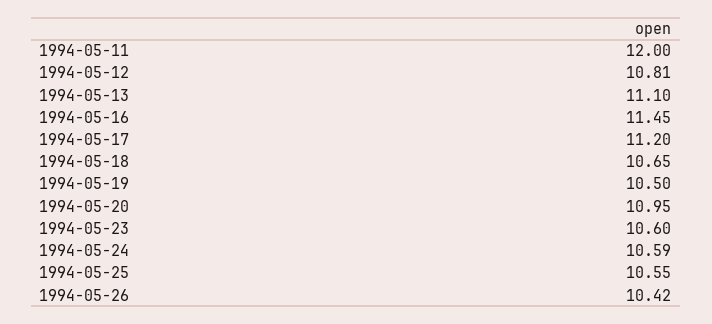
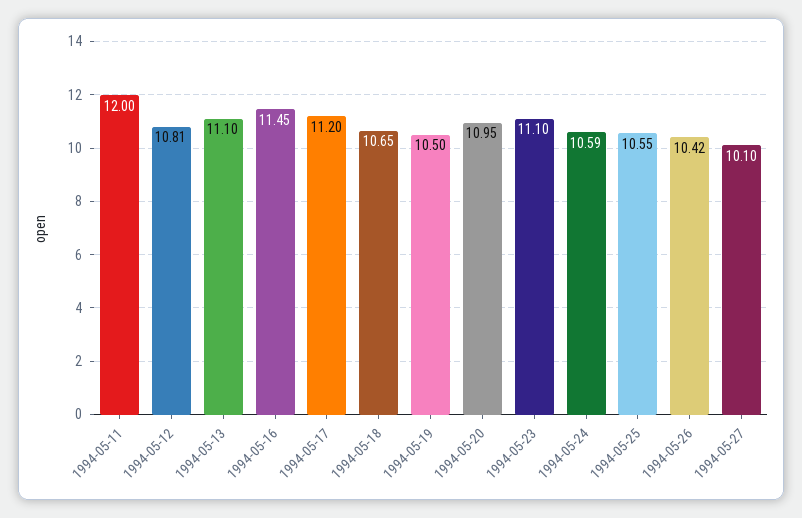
1994-05-23: 10.6 -> 11.1
1994-05-27: none -> 10.1

